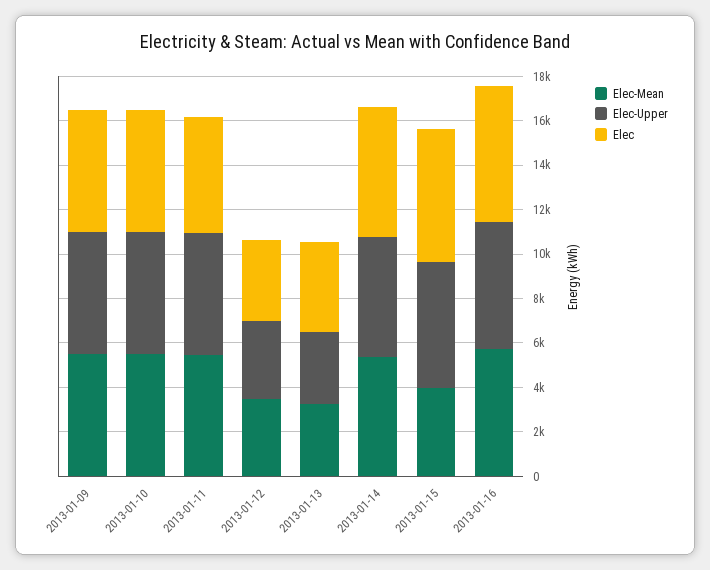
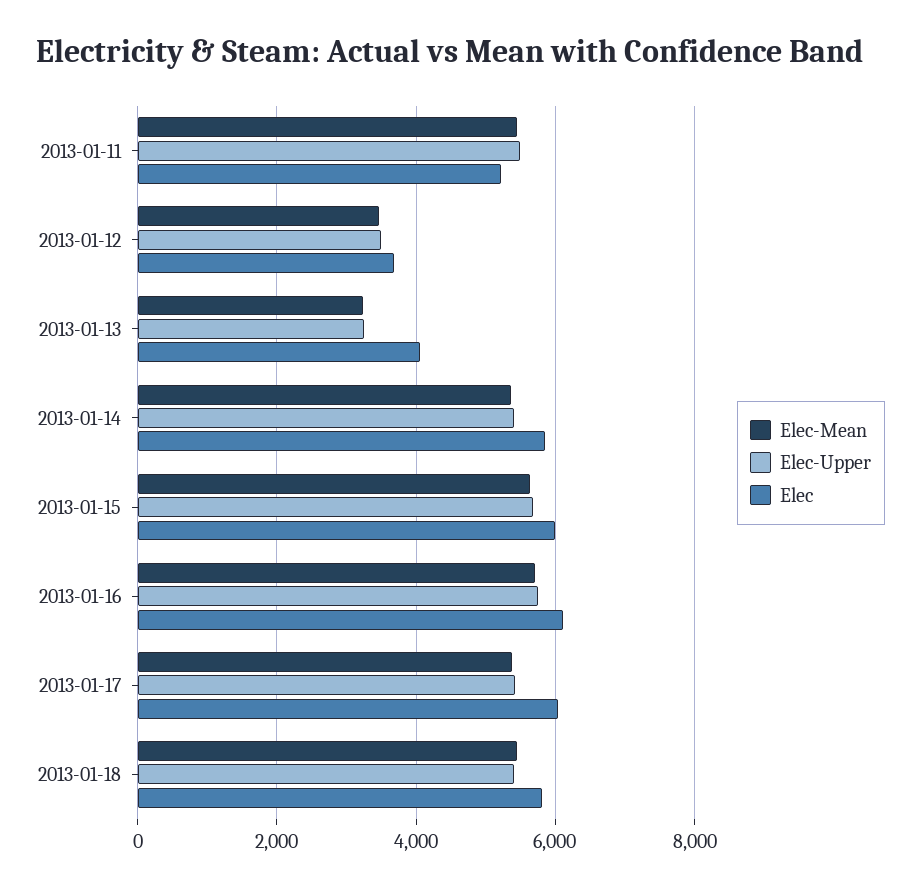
Elec-Mean, 2013-01-09: 5500 -> none
Elec-Upper, 2013-01-09: 5500 -> none
Elec, 2013-01-09: 5500 -> none
Elec-Mean, 2013-01-10: 5500 -> none
Elec-Upper, 2013-01-10: 5500 -> none
Elec, 2013-01-10: 5500 -> none
Elec-Mean, 2013-01-15: 4000 -> 5600
Elec-Mean, 2013-01-17: none -> 5400
Elec-Upper, 2013-01-17: none -> 5400
Elec, 2013-01-17: none -> 6000
Elec-Mean, 2013-01-18: none -> 5400
Elec-Upper, 2013-01-18: none -> 5400
Elec, 2013-01-18: none -> 5800

